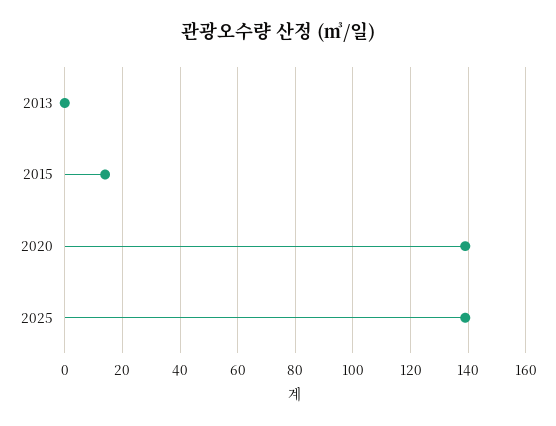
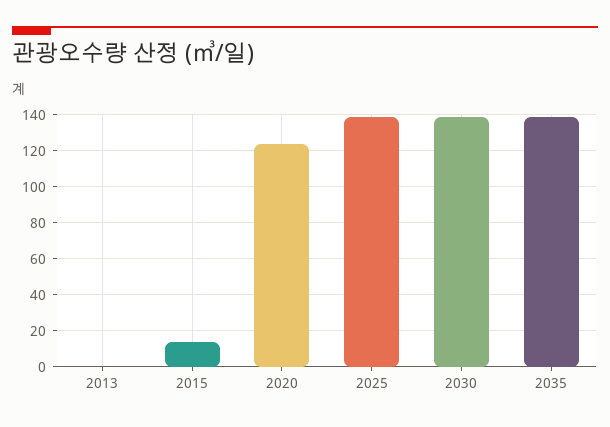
2020: 140 -> 125
2030: none -> 140
2035: none -> 140

